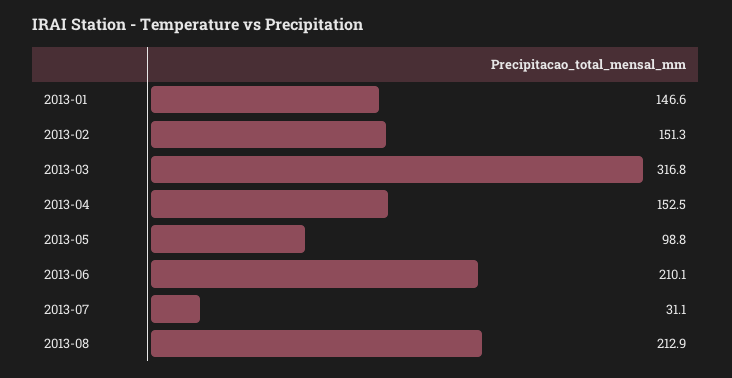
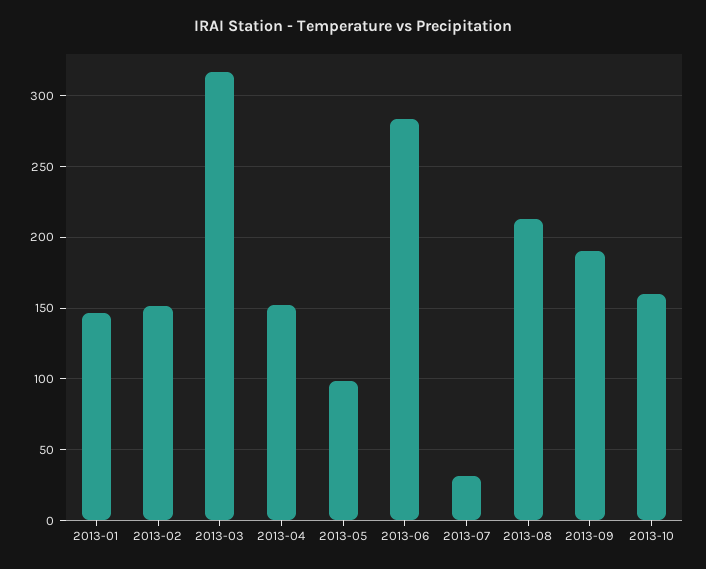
2013-06: 210.1 -> 285
2013-09: none -> 190
2013-10: none -> 160

